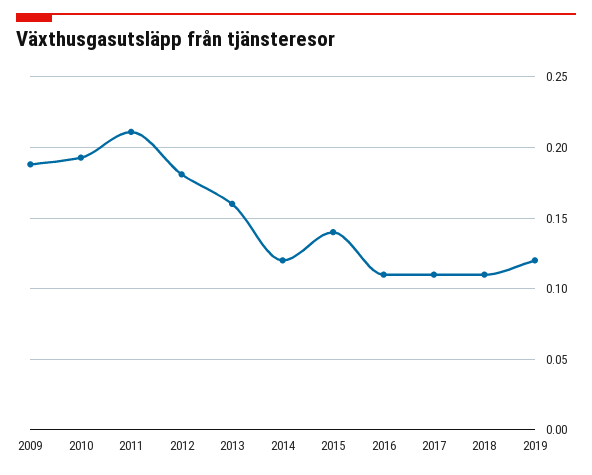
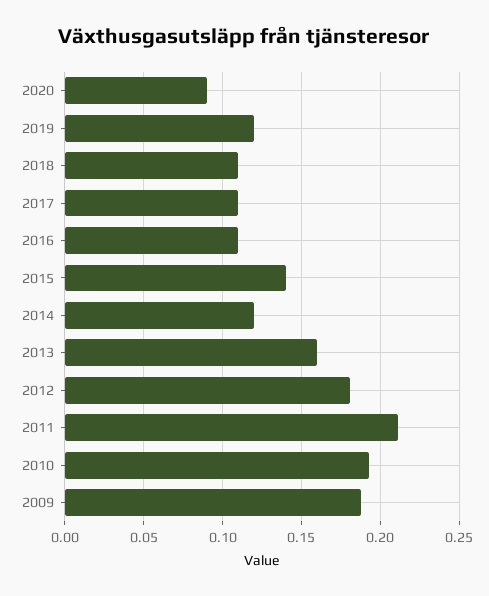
2020: none -> 0.09

